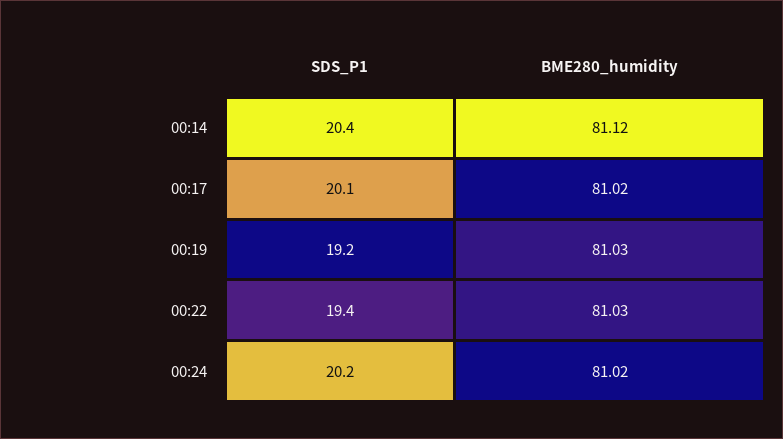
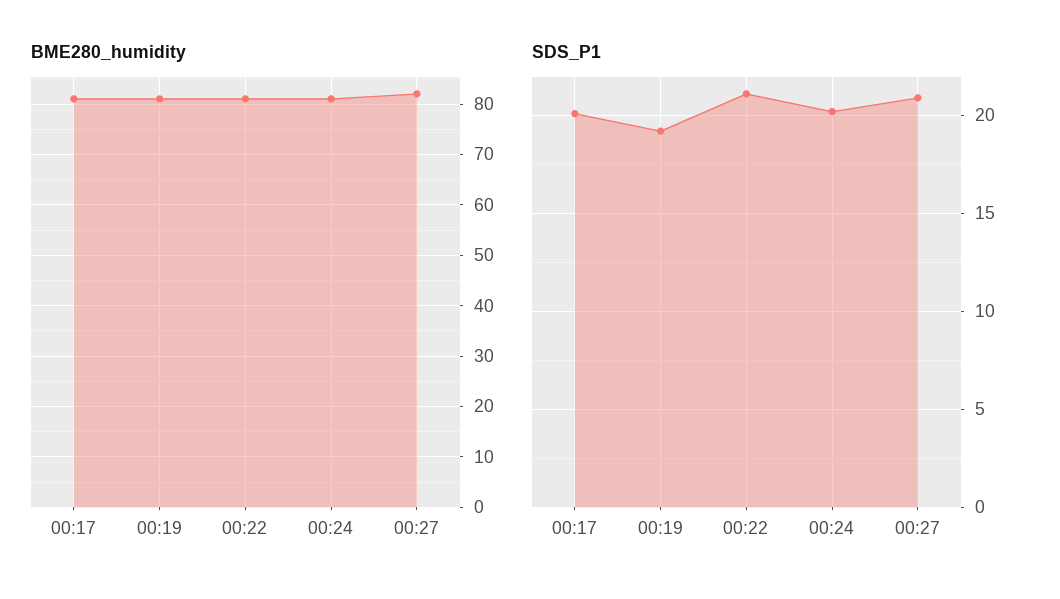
SDS_P1, 00:14: 20.4 -> none
BME280_humidity, 00:14: 81.12 -> none
SDS_P1, 00:22: 19.4 -> 21
BME280_humidity, 00:27: none -> 82
SDS_P1, 00:27: none -> 21

